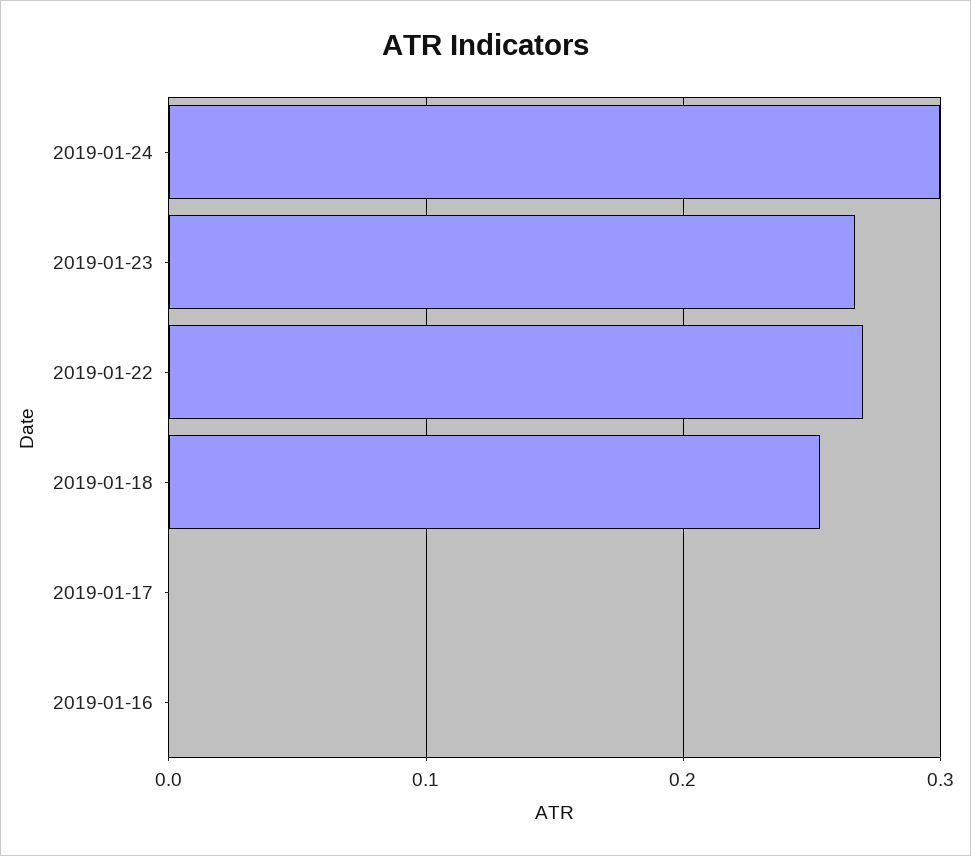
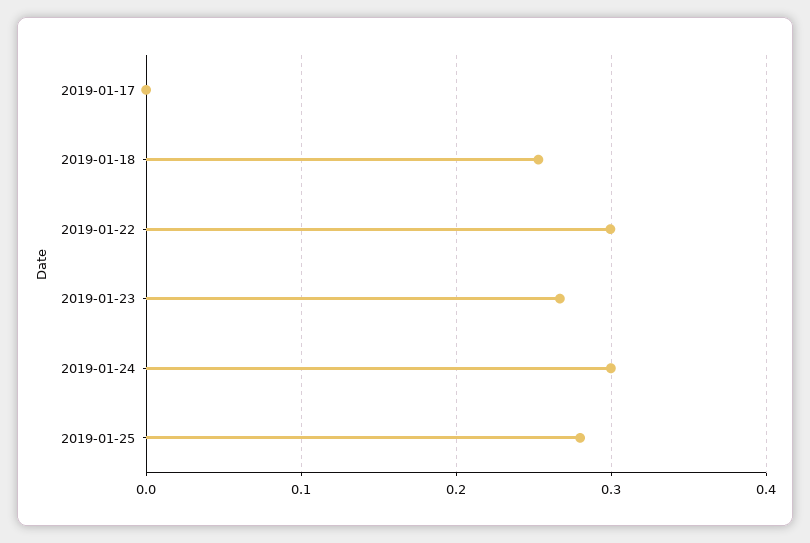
2019-01-22: 0.27 -> 0.3
2019-01-16: 0 -> none
2019-01-25: none -> 0.28

